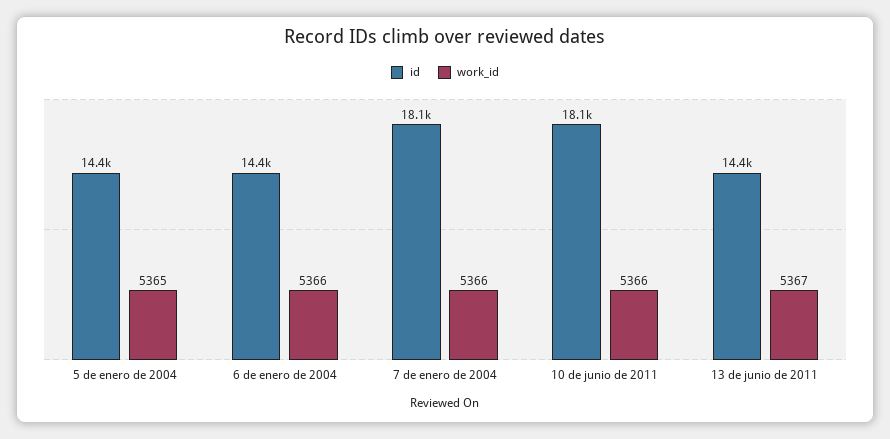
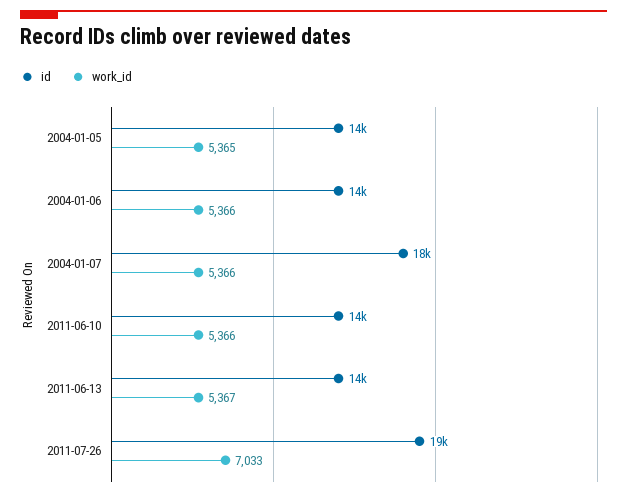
id, 10 de junio de 2011: 18100 -> 14000
id, 2011-07-26: none -> 19000
work_id, 2011-07-26: none -> 7033

